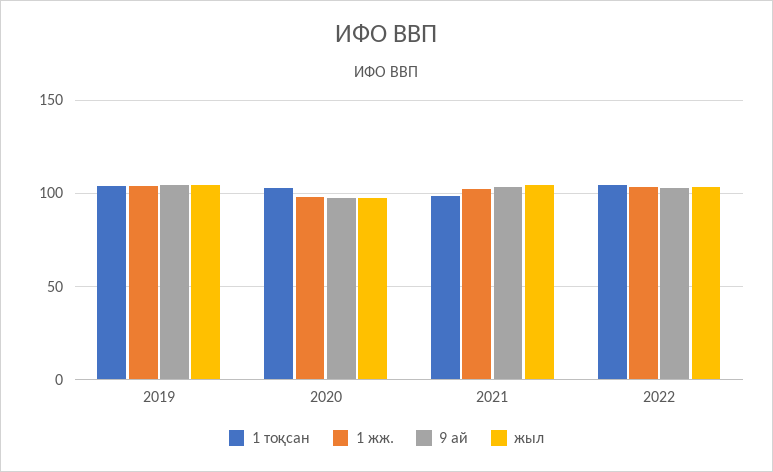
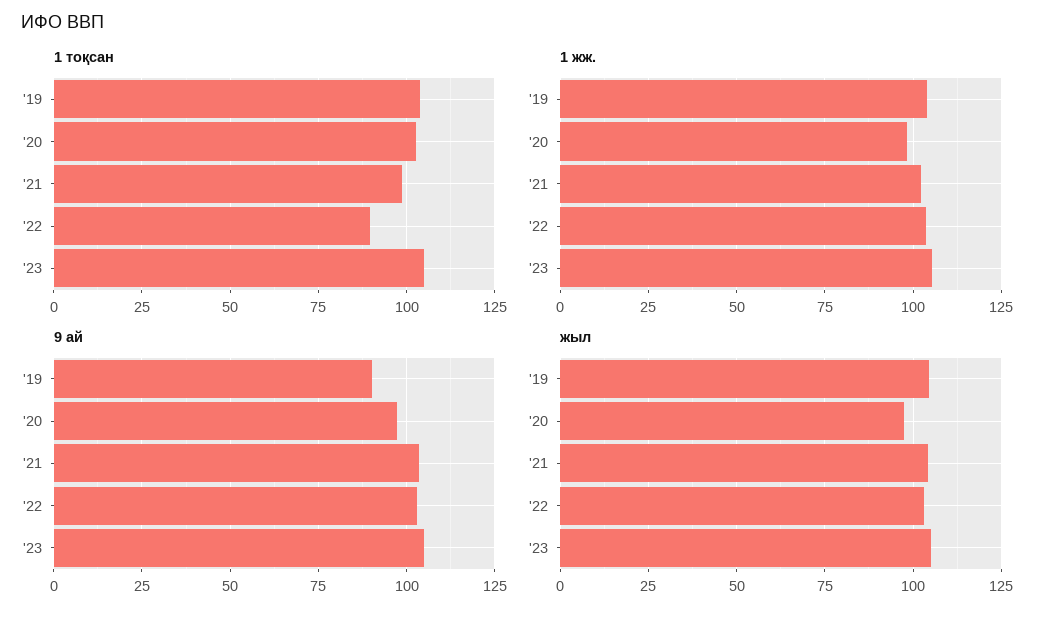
9 ай, 2019: 105 -> 90
1 тоқсан, 2022: 105 -> 90
1 тоқсан, '23: none -> 105
1 жж., '23: none -> 105
9 ай, '23: none -> 105
жыл, '23: none -> 105

